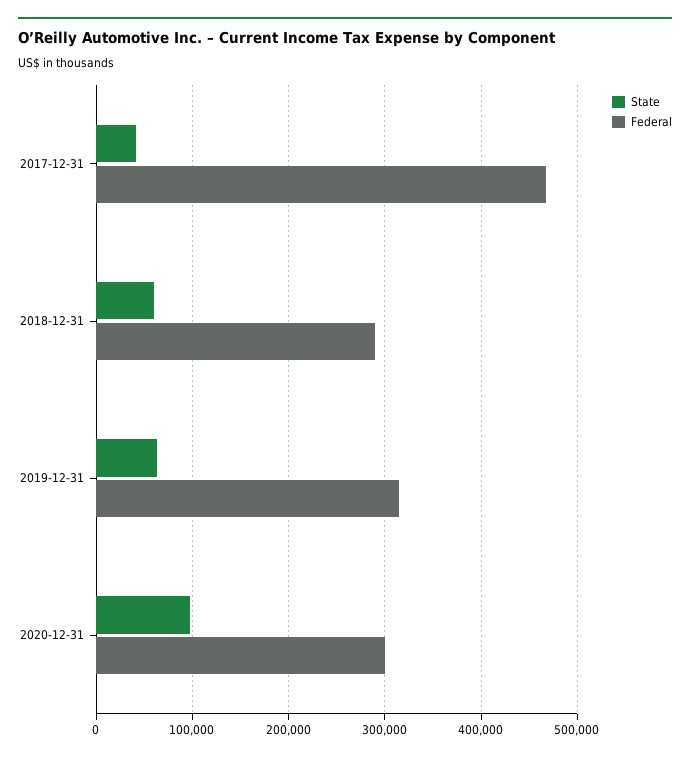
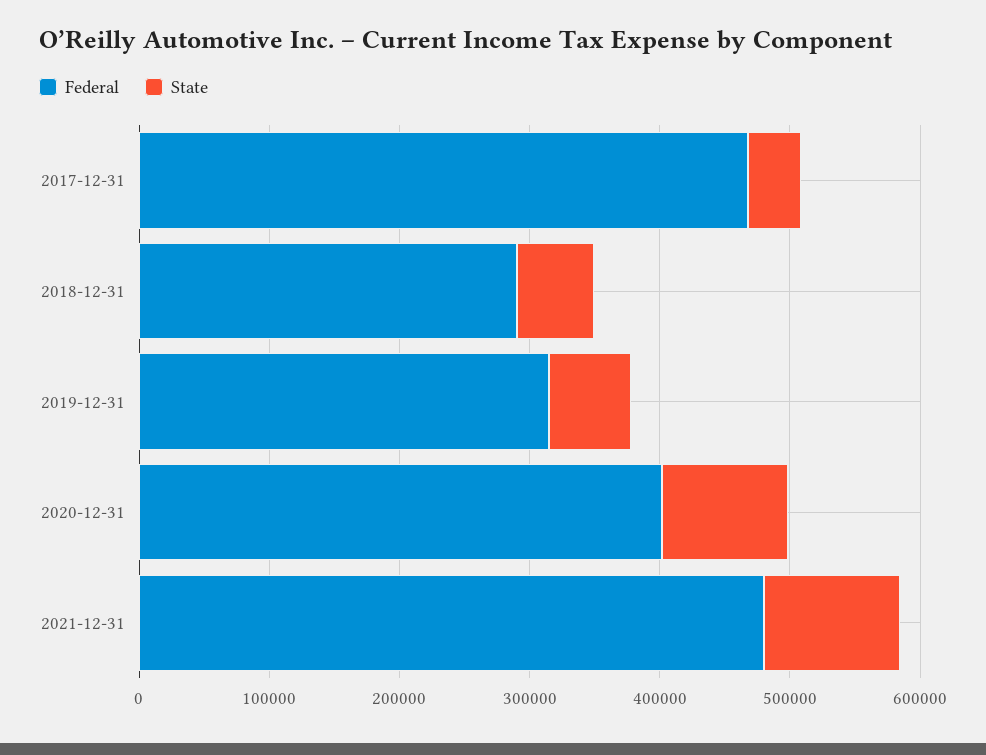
Federal, 2020-12-31: 300000 -> 400000
Federal, 2021-12-31: none -> 480000
State, 2021-12-31: none -> 100000

